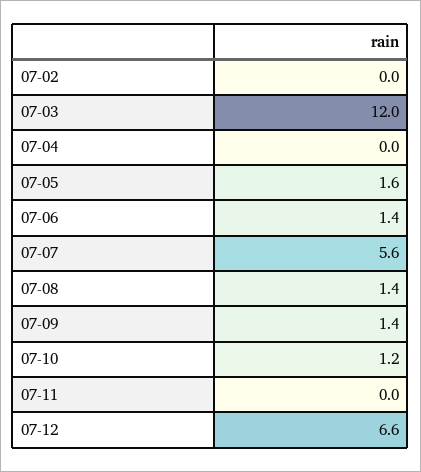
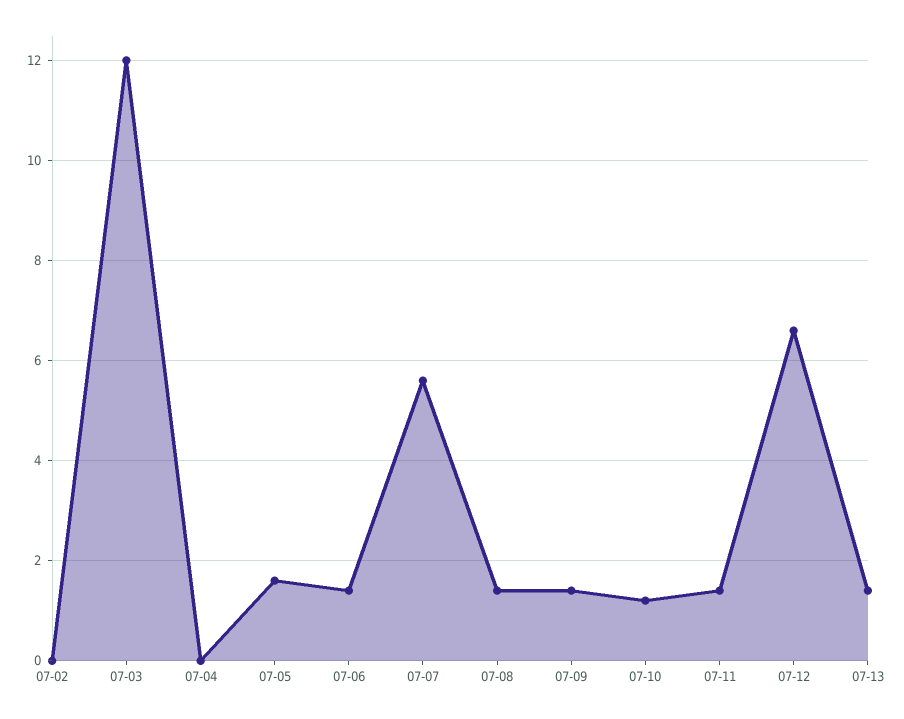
07-11: 0 -> 1.5
07-13: none -> 1.5

